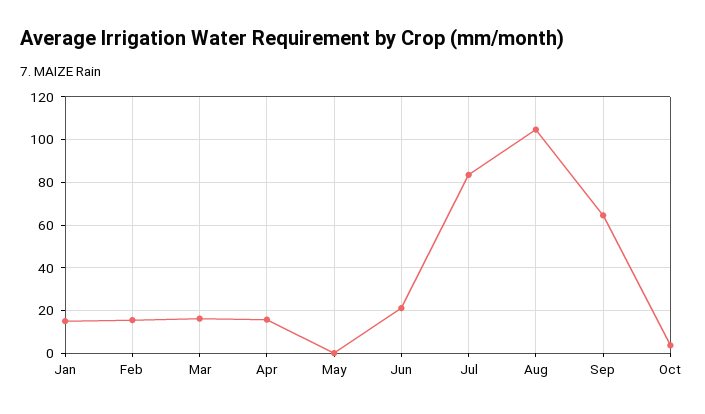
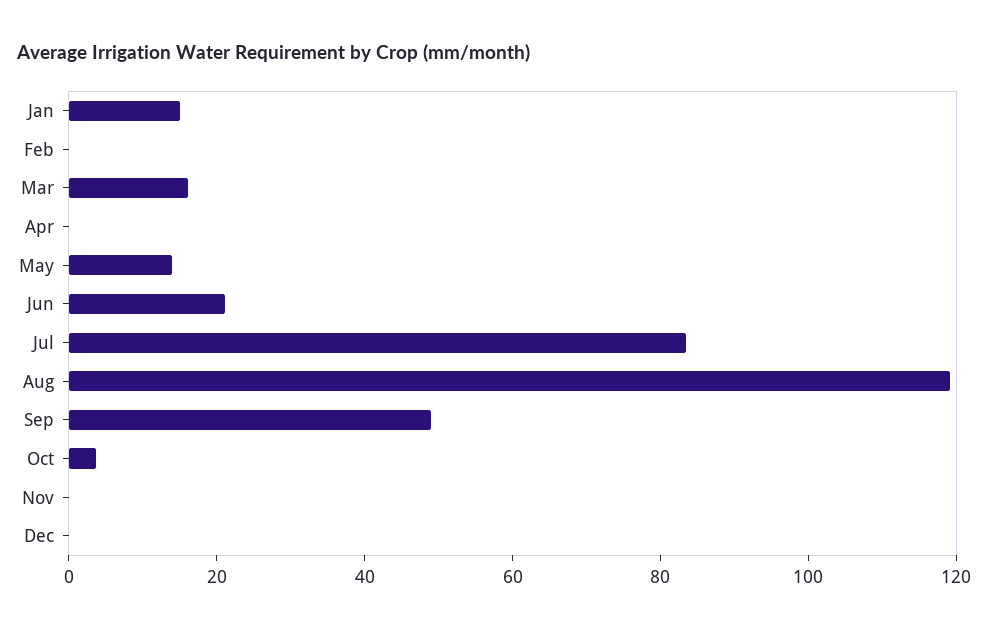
Feb: 15 -> 0
Apr: 15 -> 0
May: 0 -> 15
Aug: 105 -> 120
Sep: 65 -> 50
Nov: none -> 0
Dec: none -> 0

